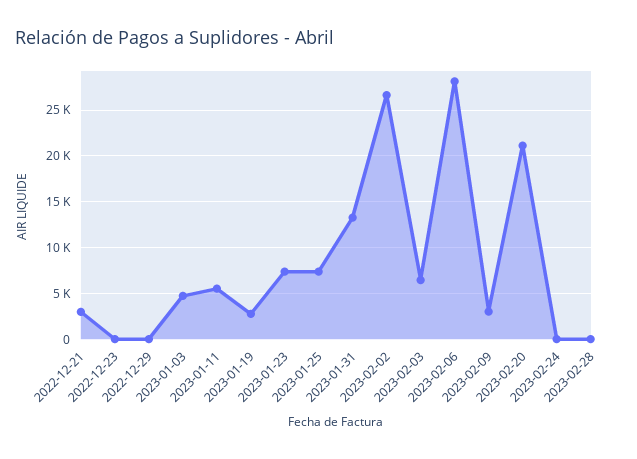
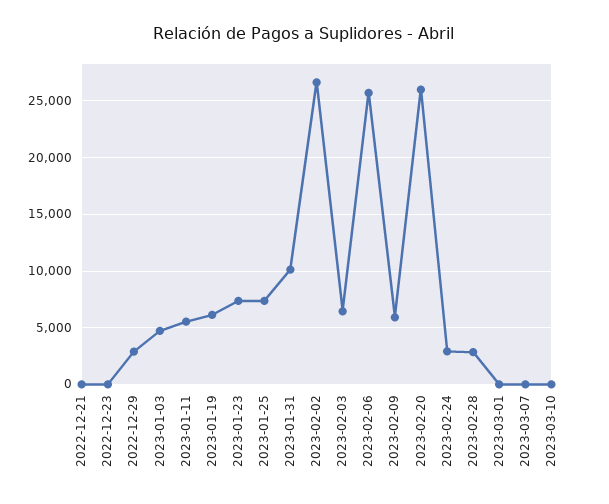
2022-12-21: 3000 -> 0
2022-12-29: 0 -> 3000
2023-01-19: 3000 -> 6000
2023-01-31: 13000 -> 10000
2023-02-06: 28000 -> 26000
2023-02-09: 3000 -> 6000
2023-02-20: 21000 -> 26000
2023-02-24: 0 -> 3000
2023-02-28: 0 -> 3000
2023-03-01: none -> 0
2023-03-07: none -> 0
2023-03-10: none -> 0

